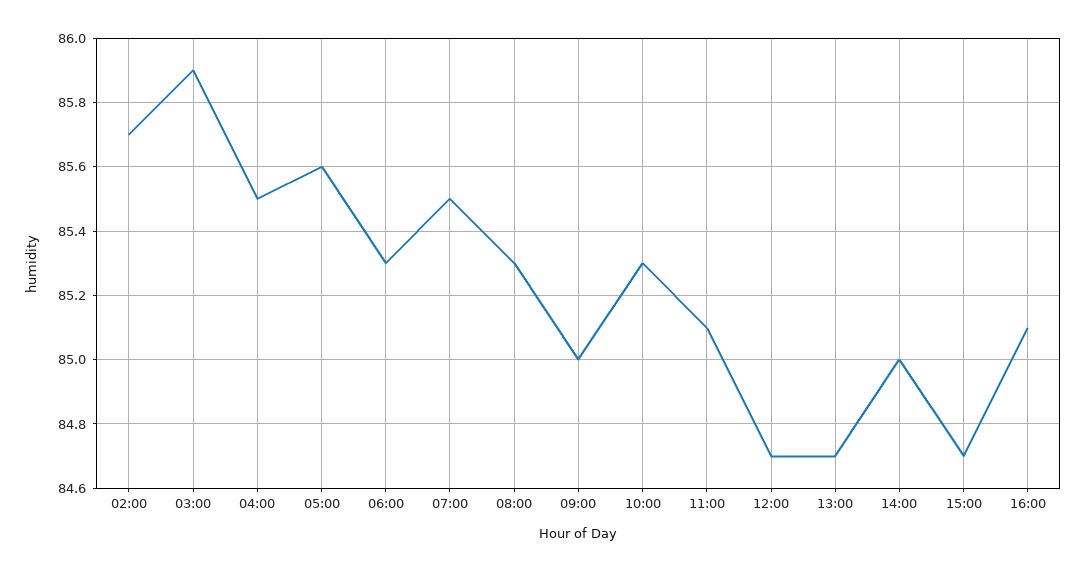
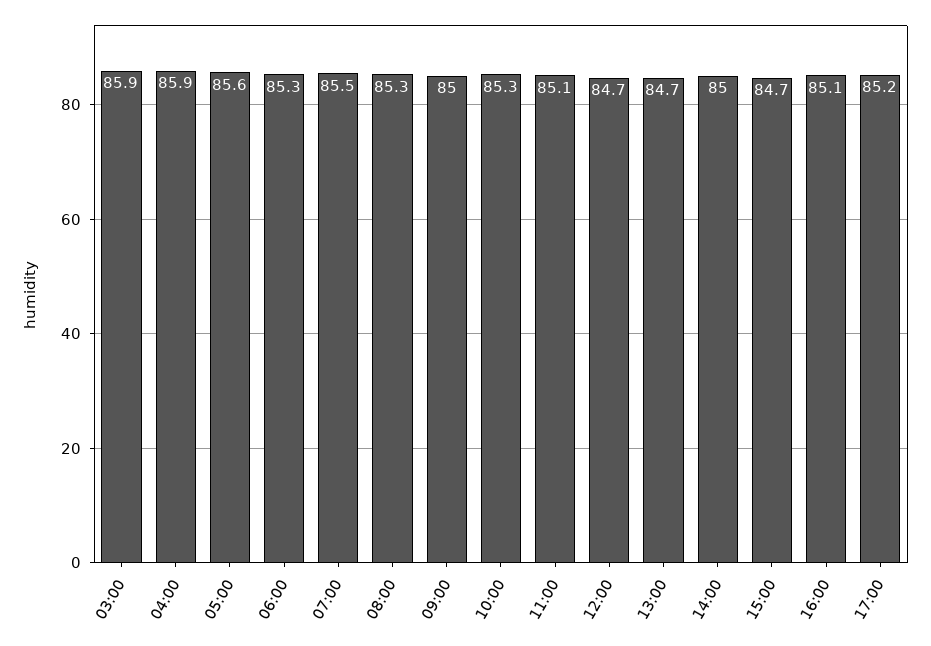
02:00: 85.7 -> none
04:00: 85.5 -> 85.9
17:00: none -> 85.2

